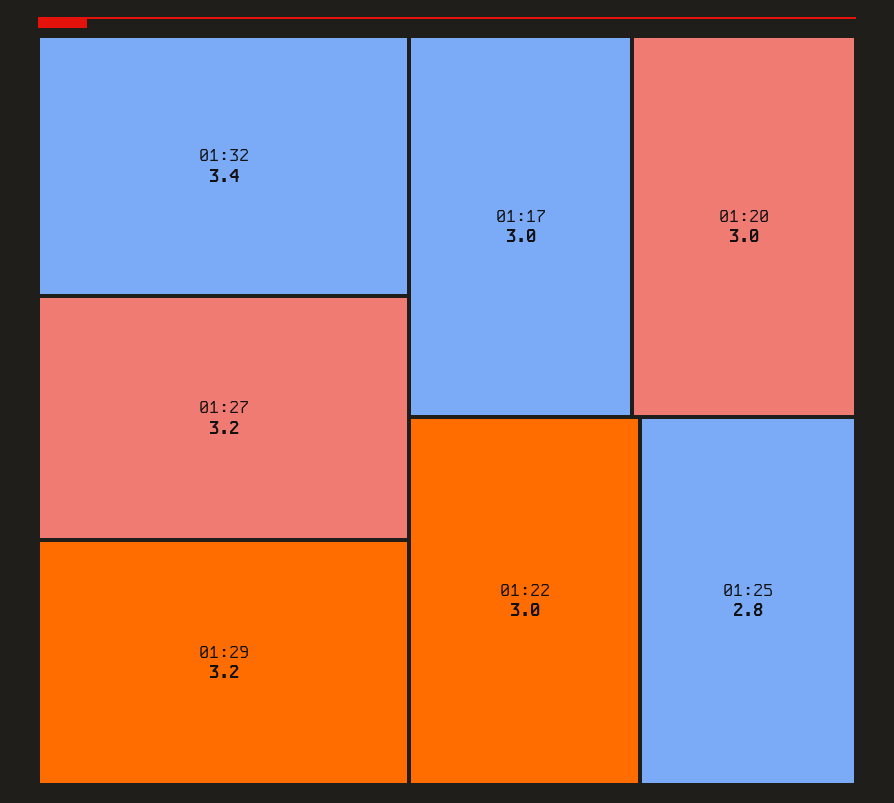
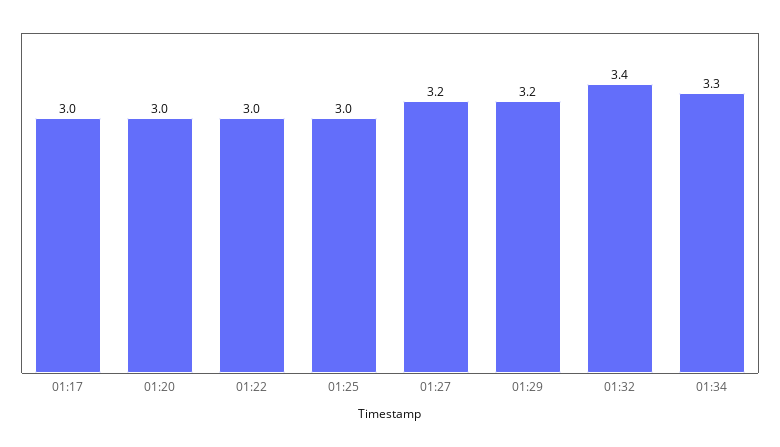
01:25: 2.8 -> 3
01:34: none -> 3.3

